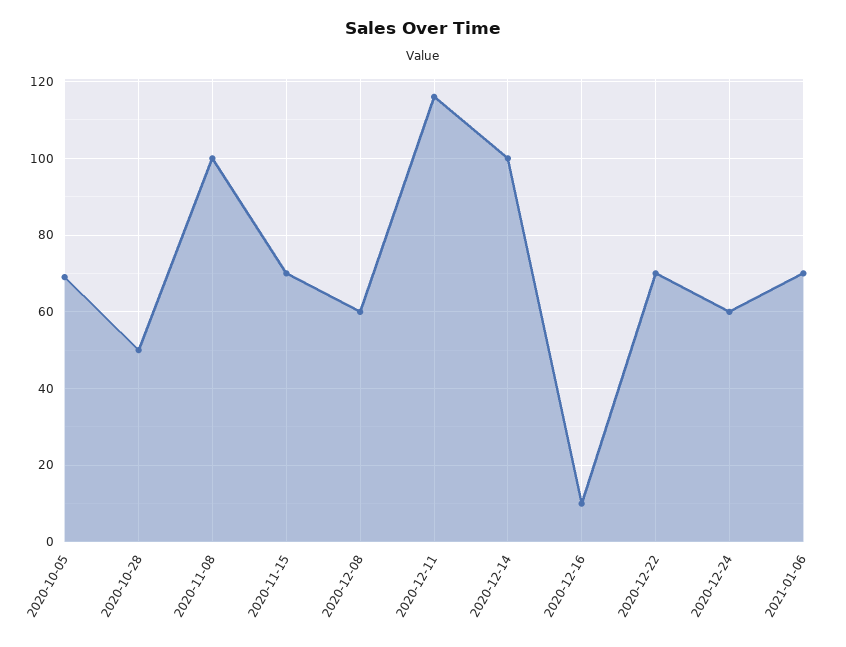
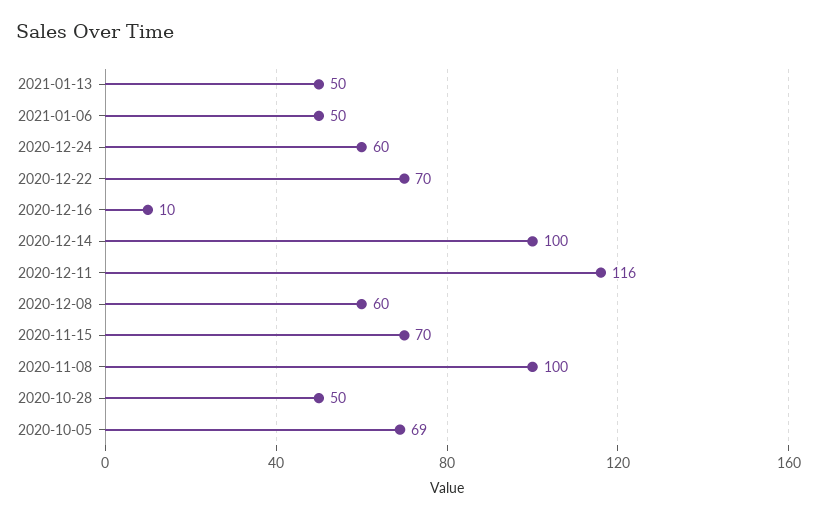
2021-01-06: 70 -> 50
2021-01-13: none -> 50

